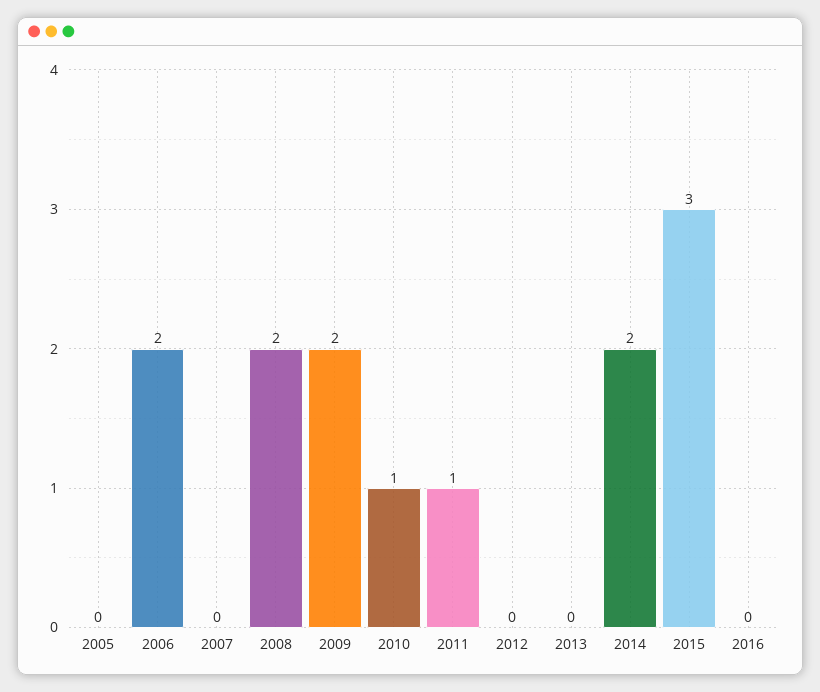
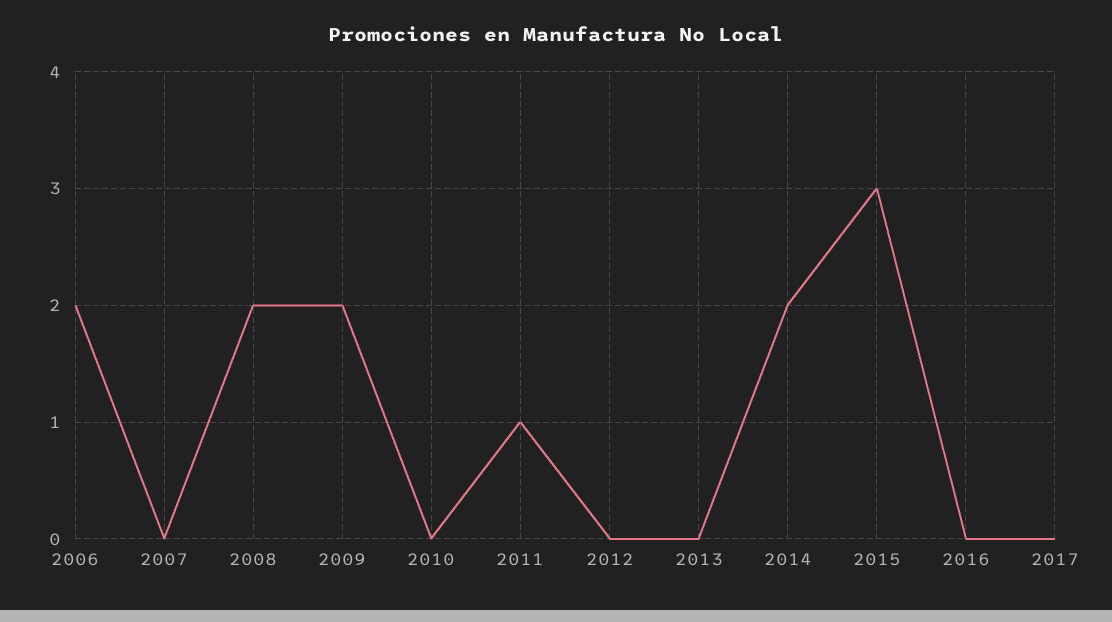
2005: 0 -> none
2010: 1 -> 0
2017: none -> 0

